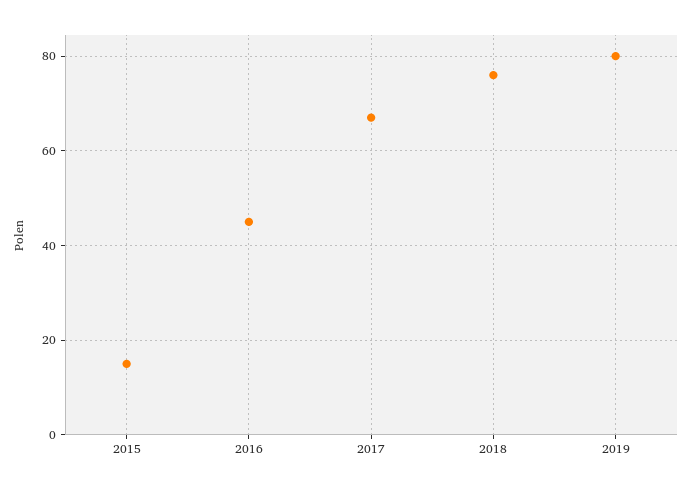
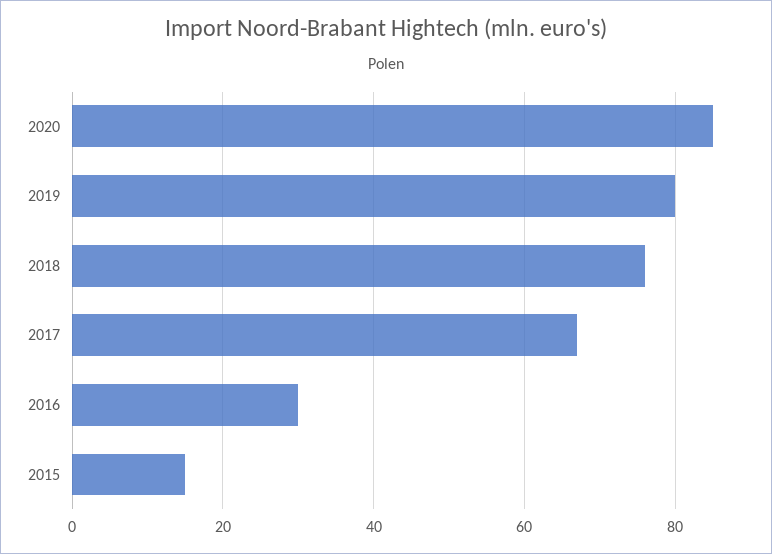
2016: 45 -> 30
2020: none -> 85

